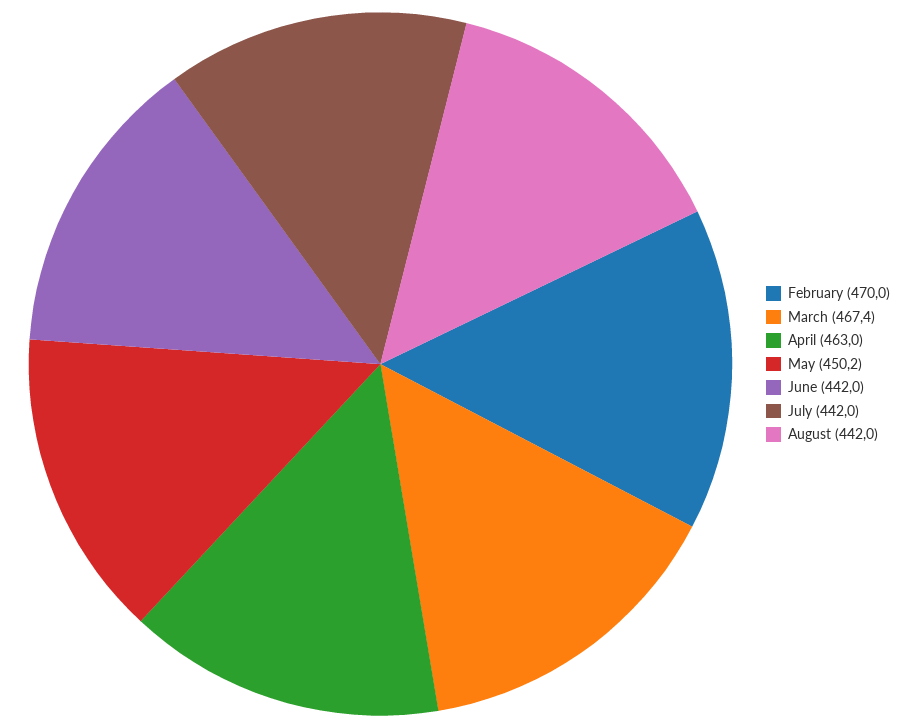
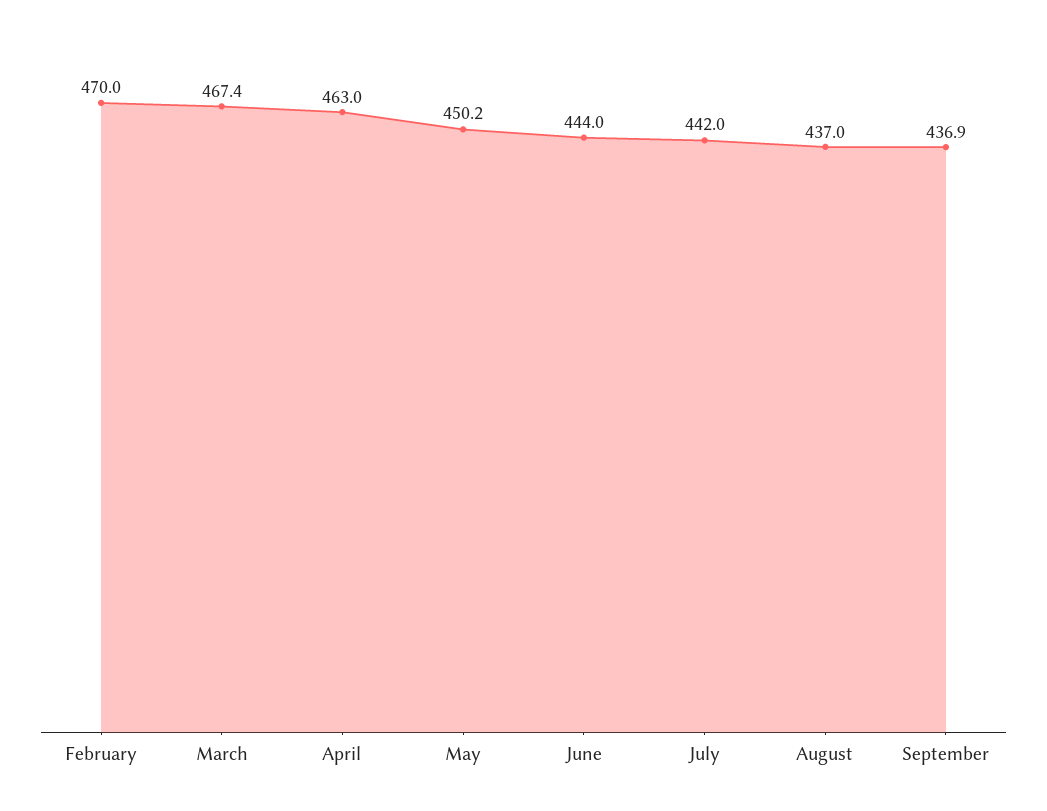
June: 442 -> 444
August: 442 -> 437
September: none -> 436.9

